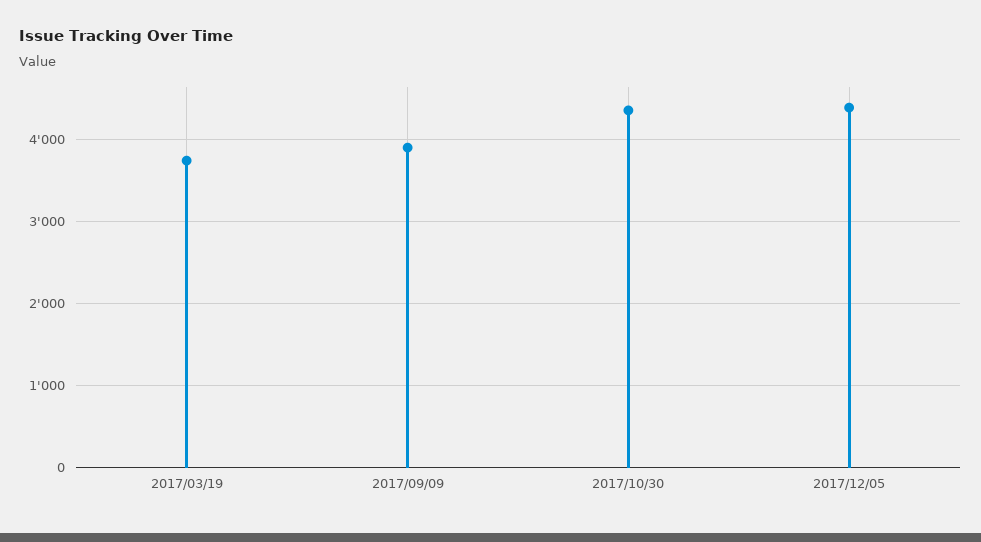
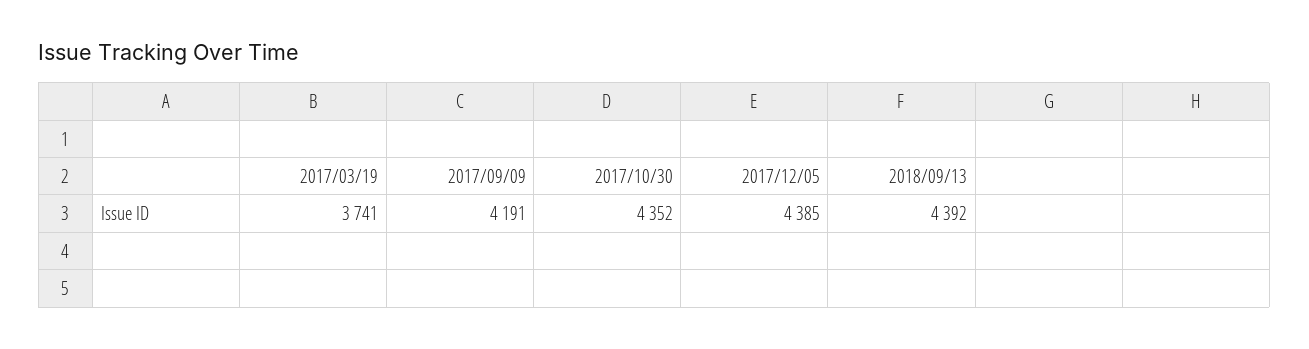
2017/09/09: 3900 -> 4191
2018/09/13: none -> 4392

